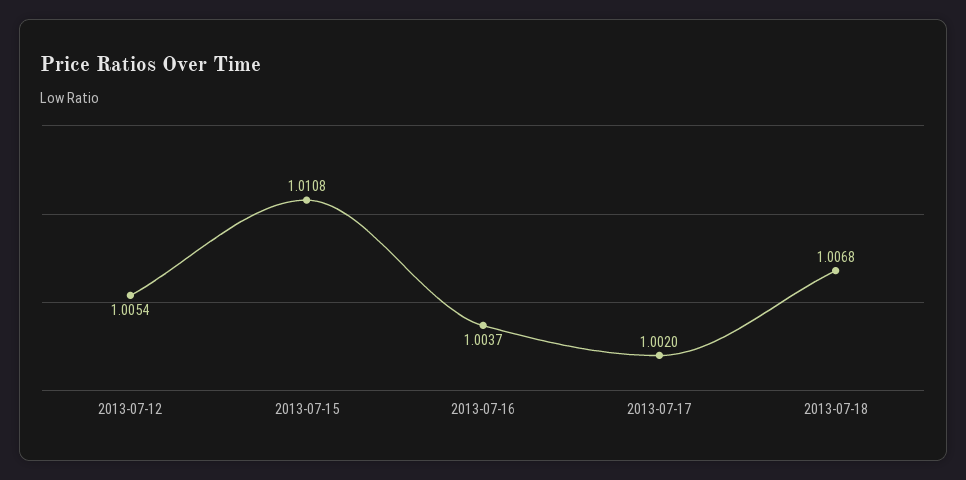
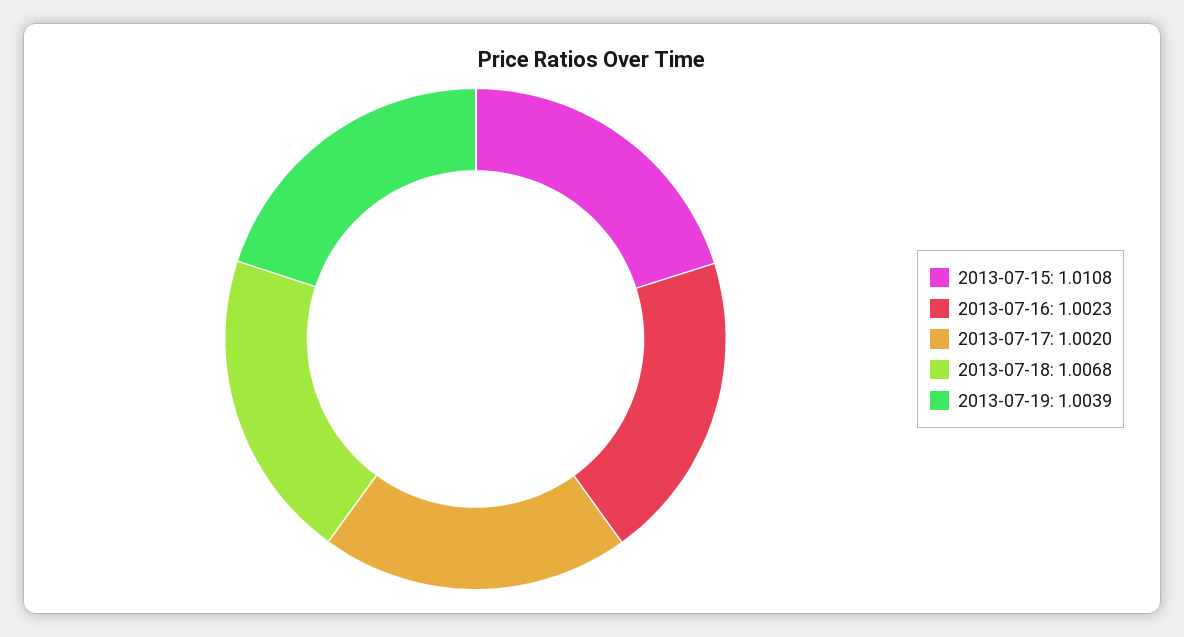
2013-07-12: 1.0054 -> none
2013-07-16: 1.0037 -> 1.0023
2013-07-19: none -> 1.0039

